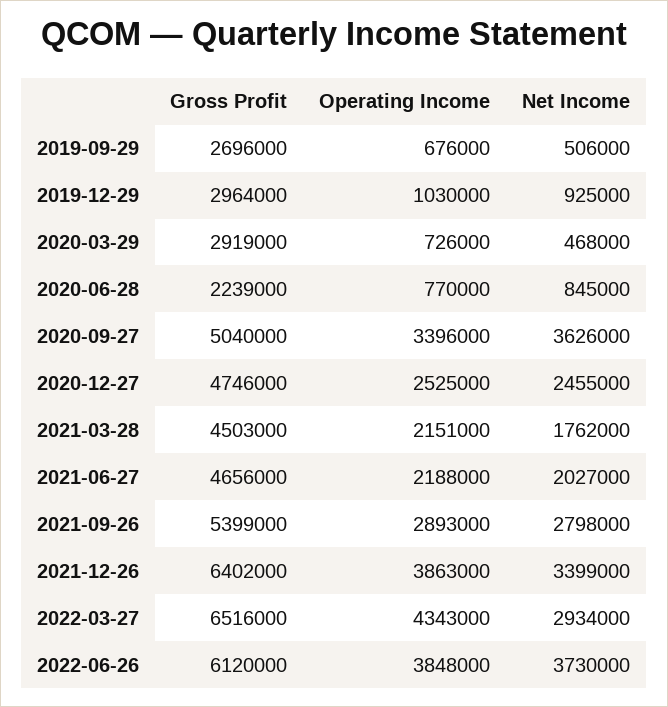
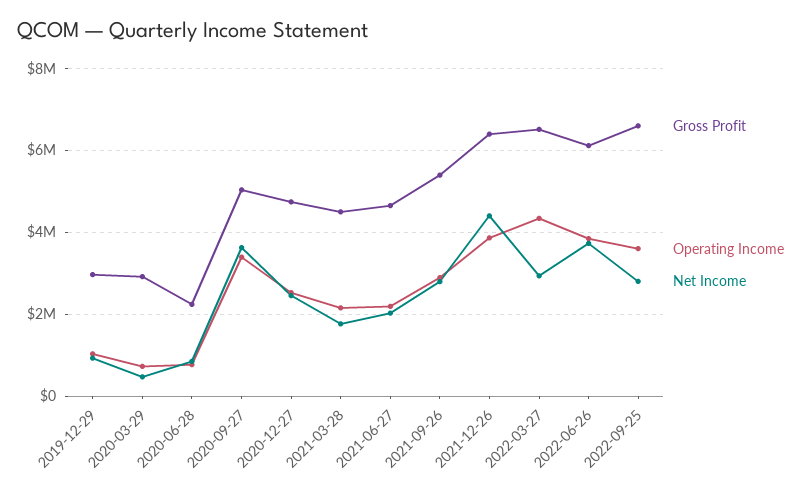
Gross Profit, 2019-09-29: 2696000 -> none
Operating Income, 2019-09-29: 676000 -> none
Net Income, 2019-09-29: 506000 -> none
Net Income, 2021-12-26: 3399000 -> 4400000
Gross Profit, 2022-09-25: none -> 6600000
Operating Income, 2022-09-25: none -> 3600000
Net Income, 2022-09-25: none -> 2800000

